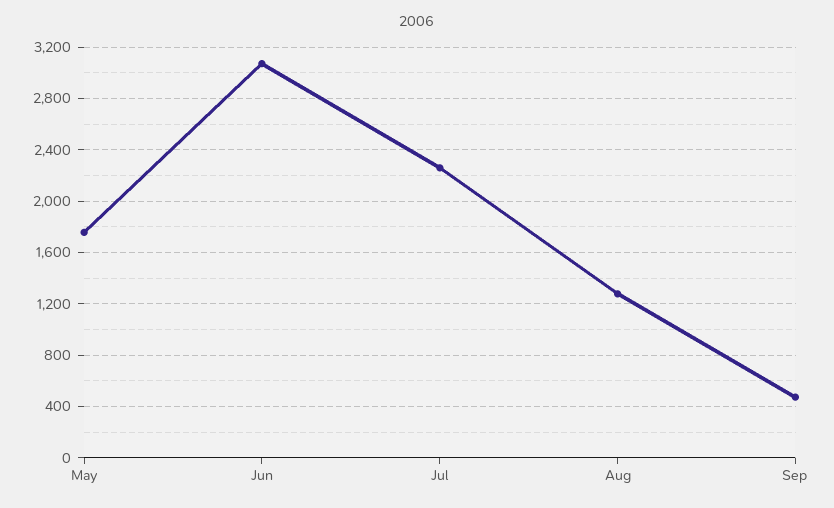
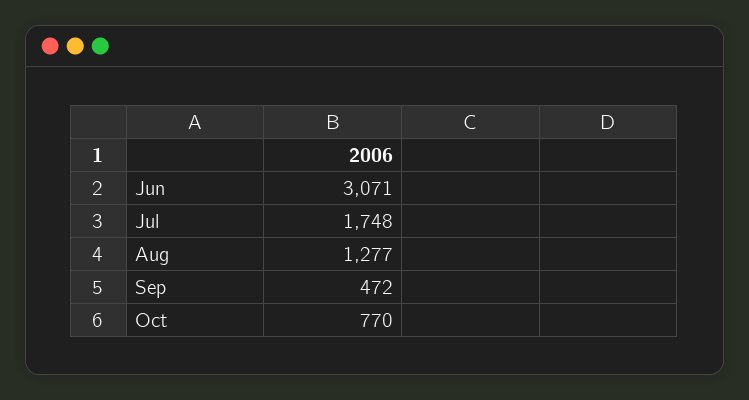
May: 1750 -> none
Jul: 2250 -> 1748
Oct: none -> 770

